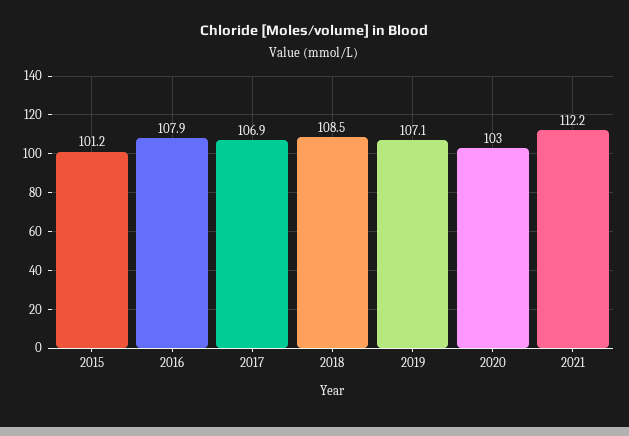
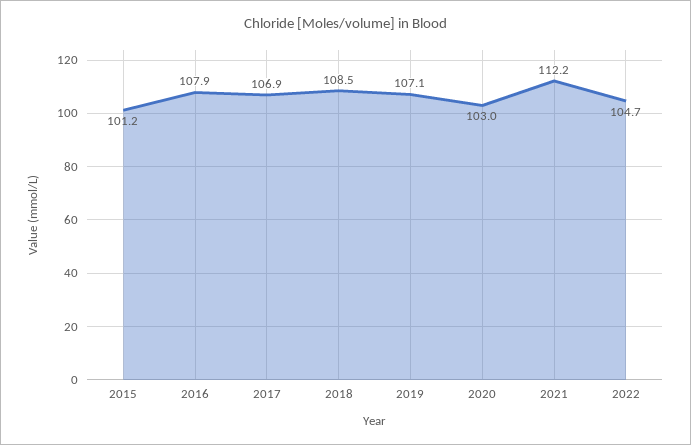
2022: none -> 104.7

